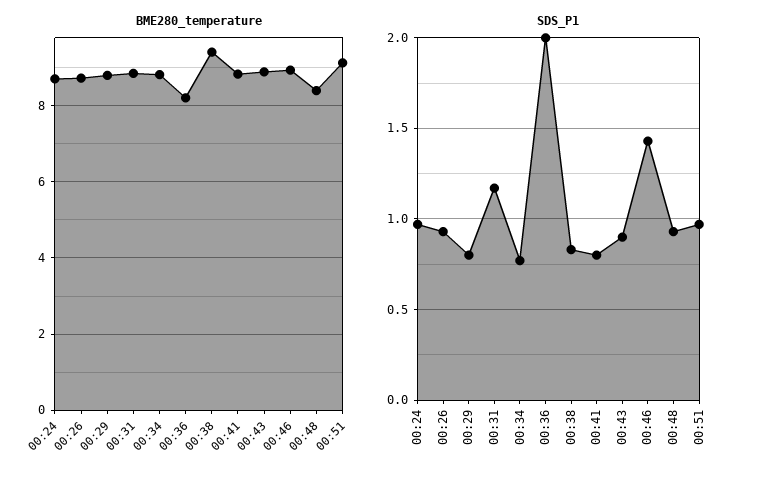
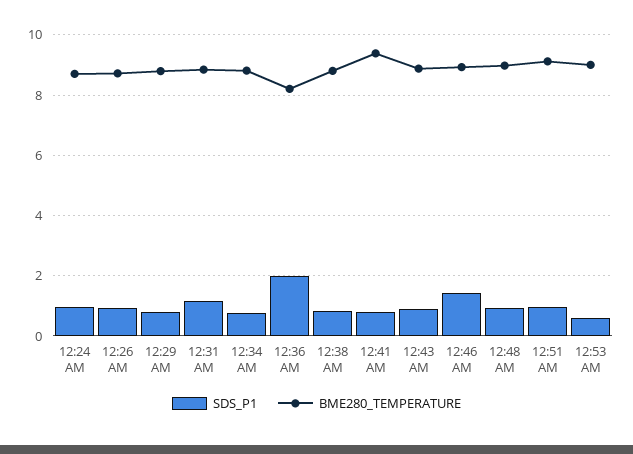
BME280_temperature, 00:38: 9.4 -> 8.8
BME280_temperature, 00:41: 8.8 -> 9.4
BME280_temperature, 00:48: 8.4 -> 9
SDS_P1, 12:53 AM: none -> 0.6
BME280_temperature, 12:53 AM: none -> 9

